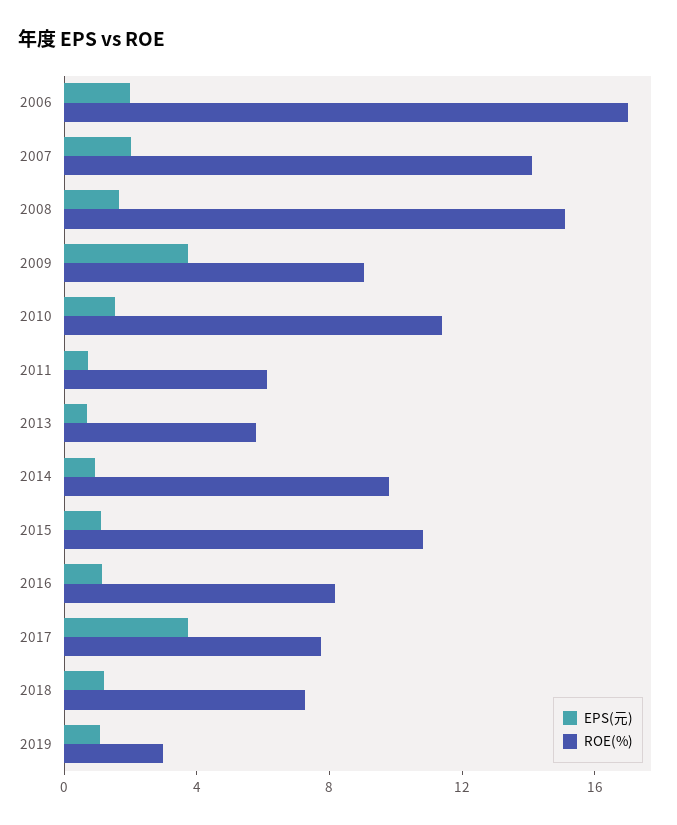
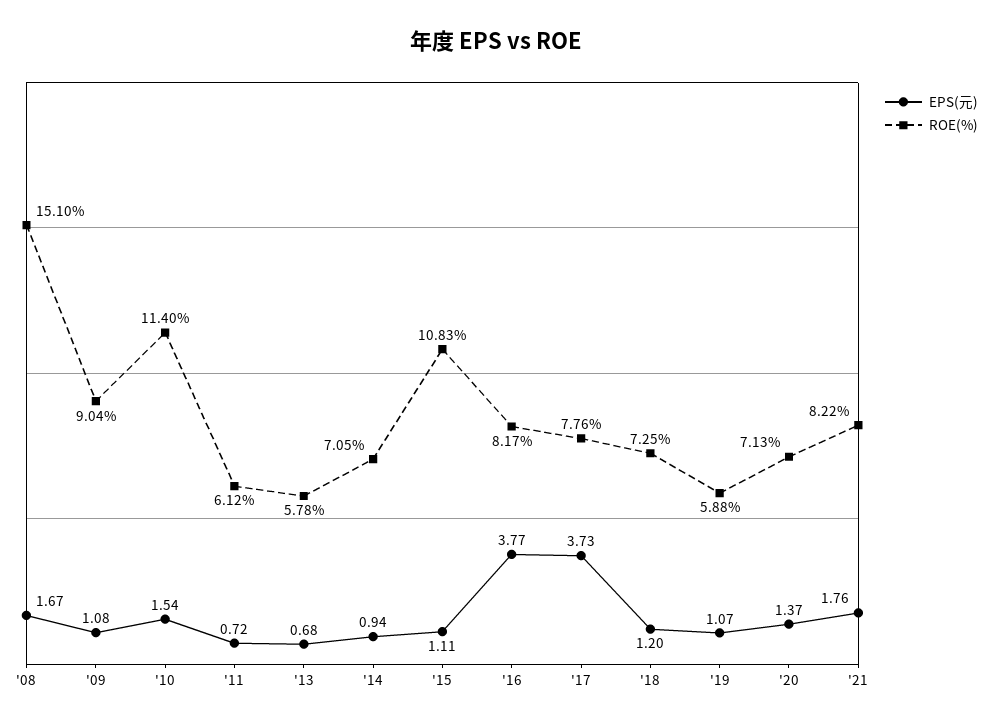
EPS(元), 2006: 2 -> none
ROE(%), 2006: 17 -> none
EPS(元), 2007: 2 -> none
ROE(%), 2007: 14 -> none
EPS(元), 2009: 4 -> 1.08
ROE(%), 2014: 10 -> 7.05
EPS(元), 2016: 1 -> 3.77
ROE(%), 2019: 3 -> 5.88
EPS(元), '20: none -> 1.37
ROE(%), '20: none -> 7.13
EPS(元), '21: none -> 1.76
ROE(%), '21: none -> 8.22

